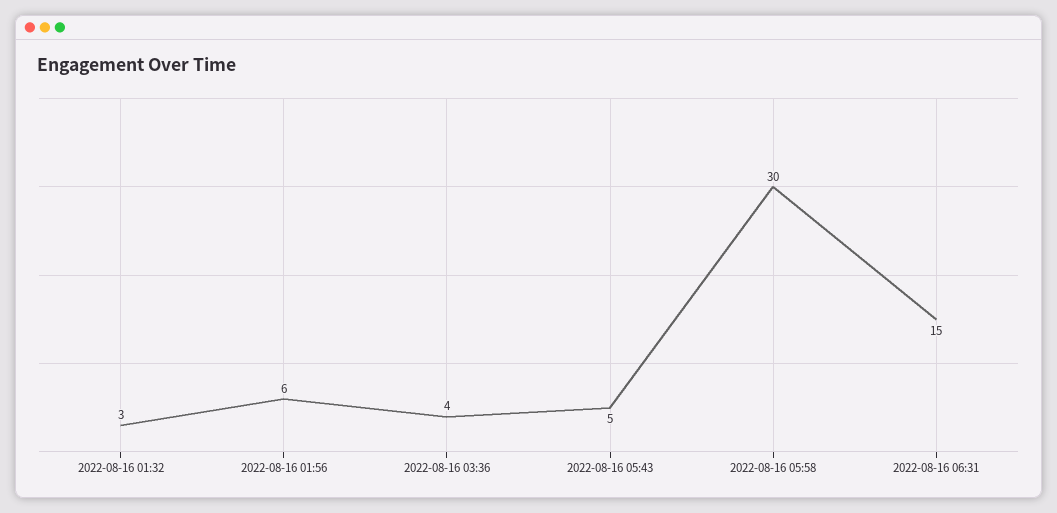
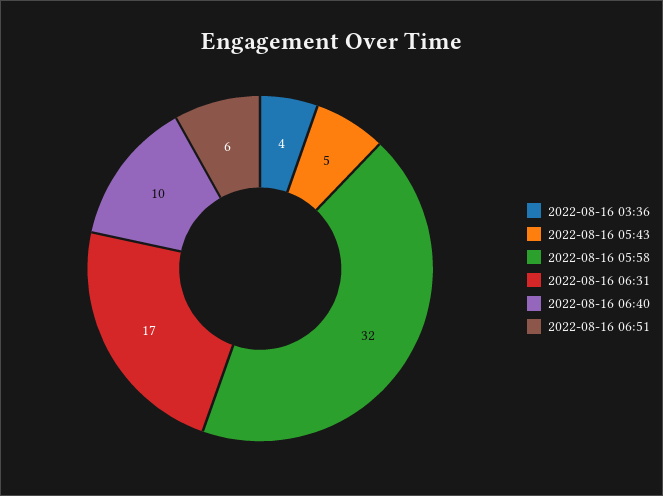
2022-08-16 01:32: 3 -> none
2022-08-16 01:56: 6 -> none
2022-08-16 05:58: 30 -> 32
2022-08-16 06:31: 15 -> 17
2022-08-16 06:40: none -> 10
2022-08-16 06:51: none -> 6

